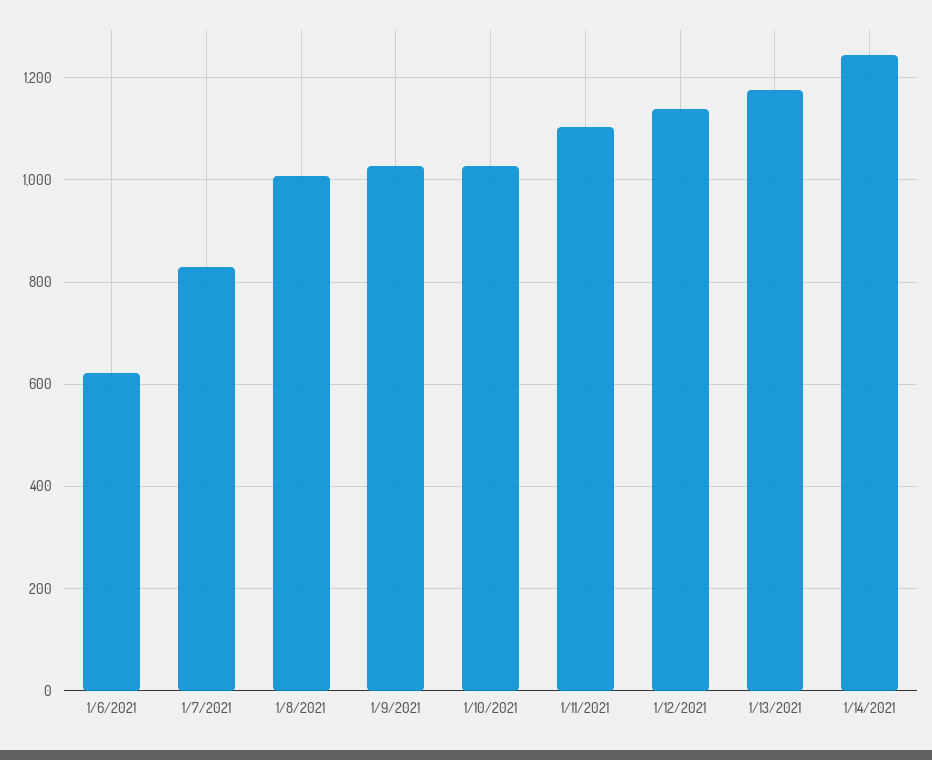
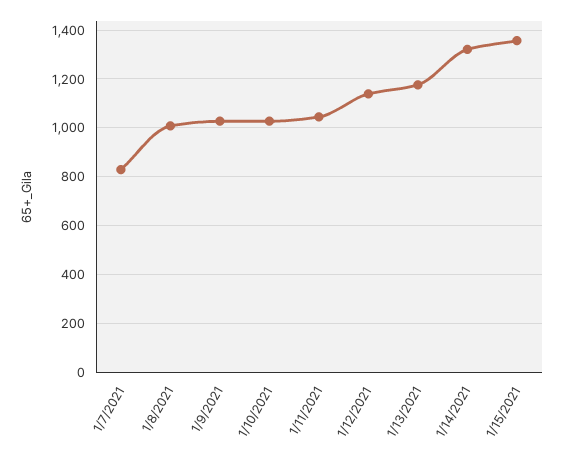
1/6/2021: 620 -> none
1/11/2021: 1100 -> 1050
1/14/2021: 1240 -> 1325
1/15/2021: none -> 1350

